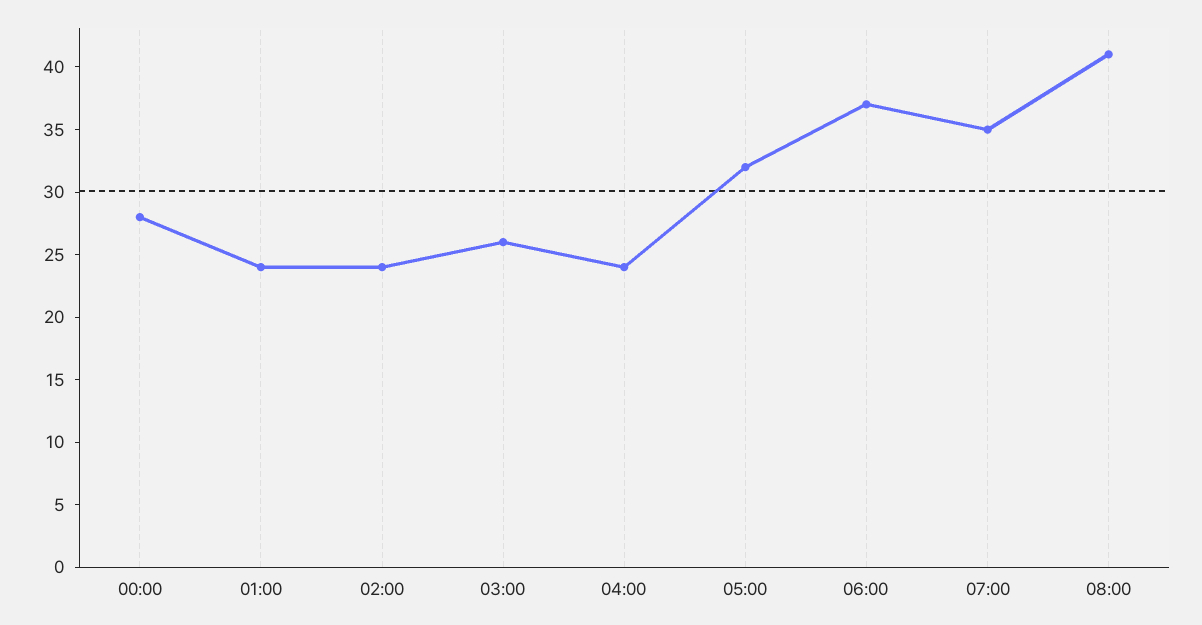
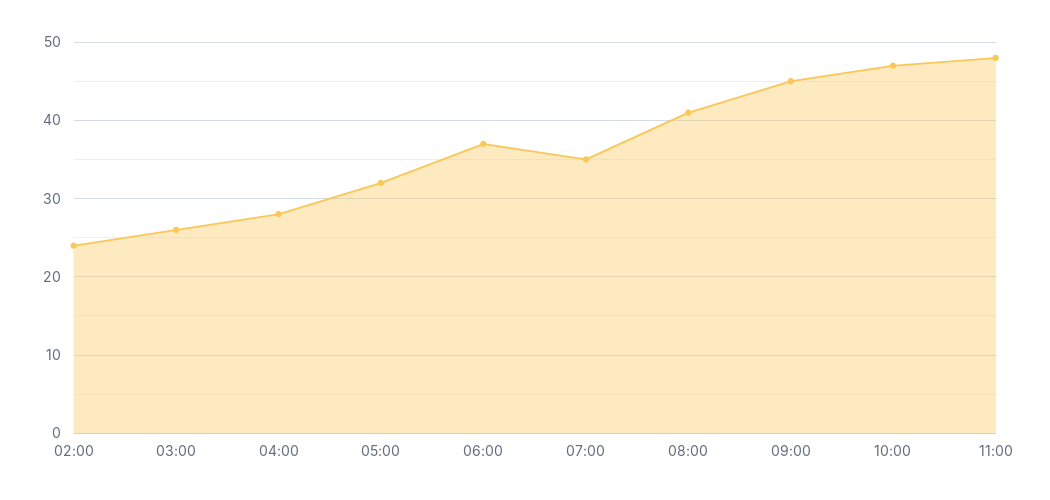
00:00: 28 -> none
01:00: 24 -> none
04:00: 24 -> 28
09:00: none -> 45
10:00: none -> 47
11:00: none -> 48

